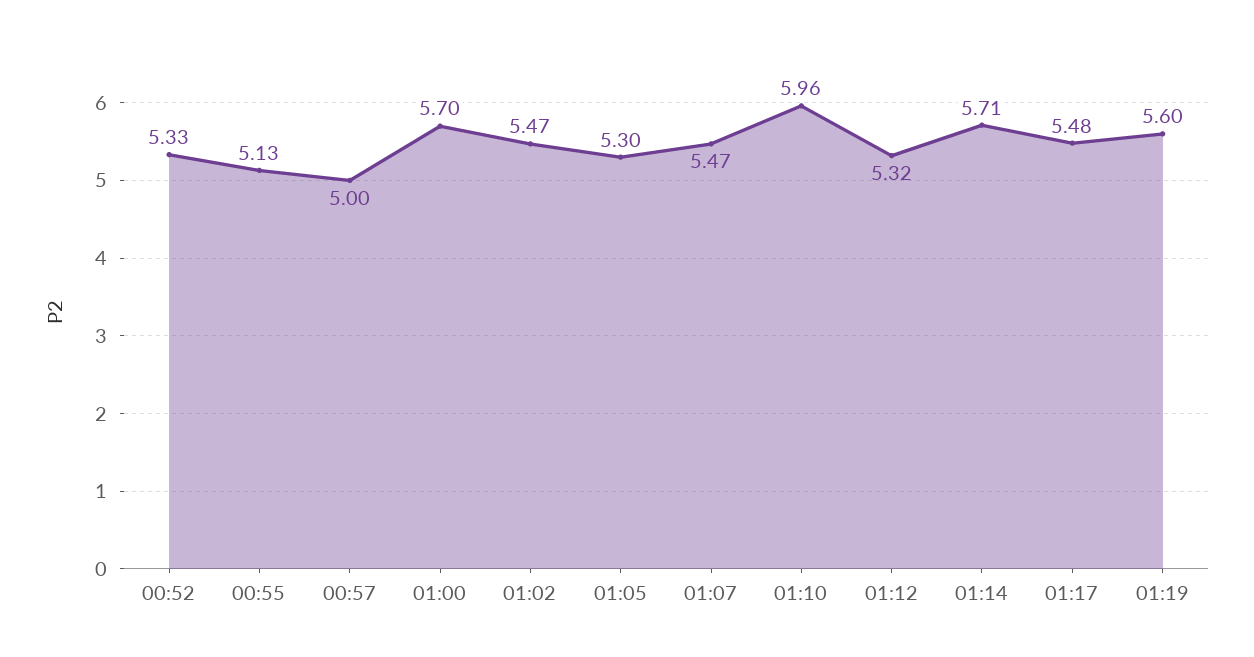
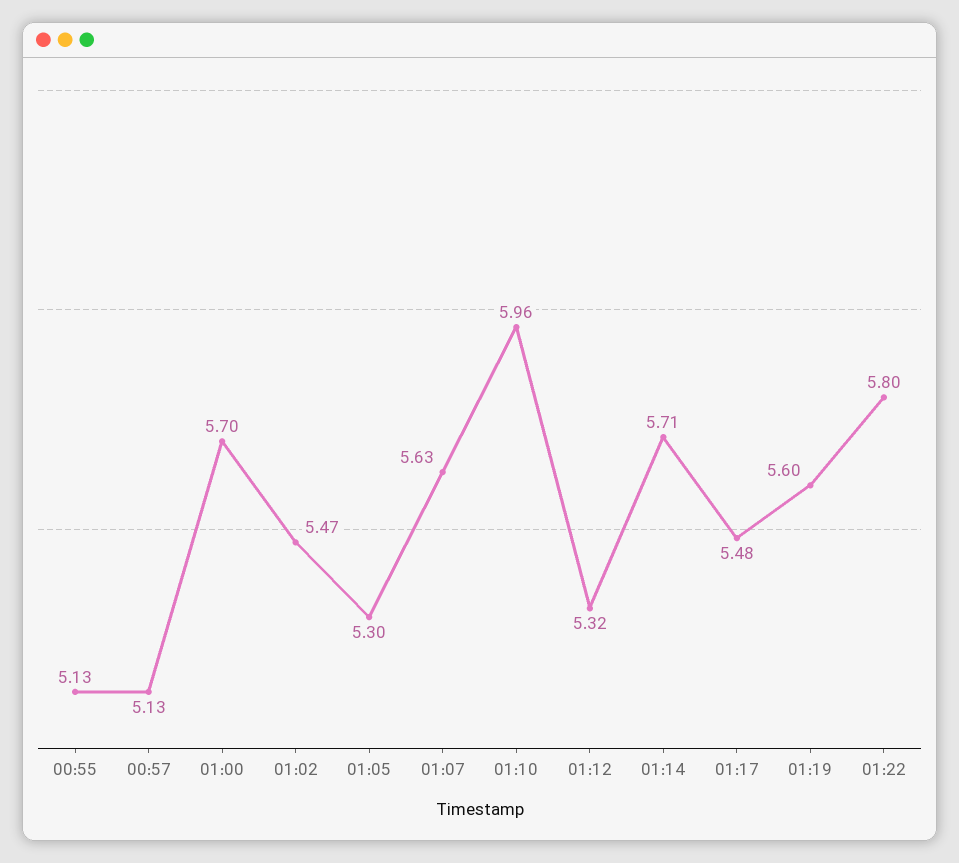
00:52: 5.33 -> none
00:57: 5 -> 5.13
01:07: 5.47 -> 5.63
01:22: none -> 5.8

